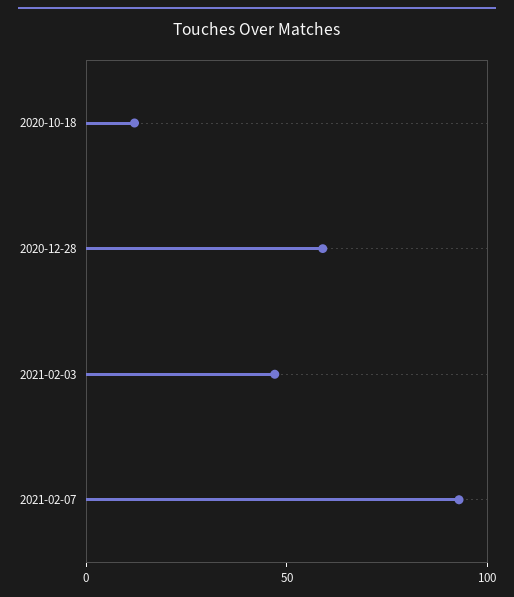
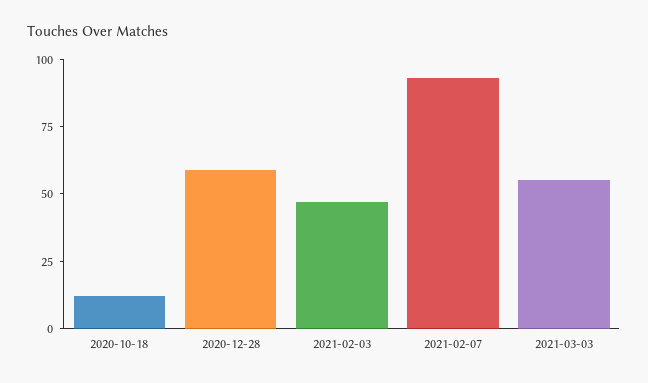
2021-03-03: none -> 55

